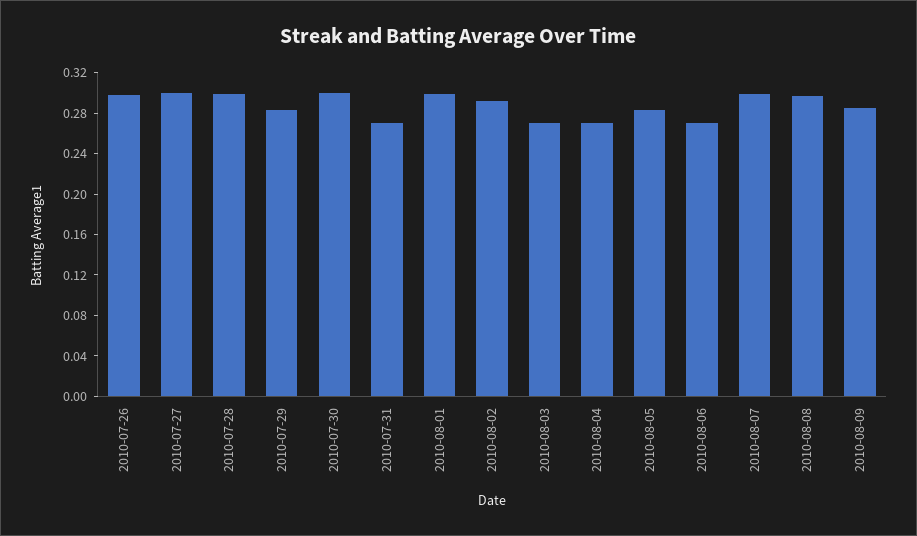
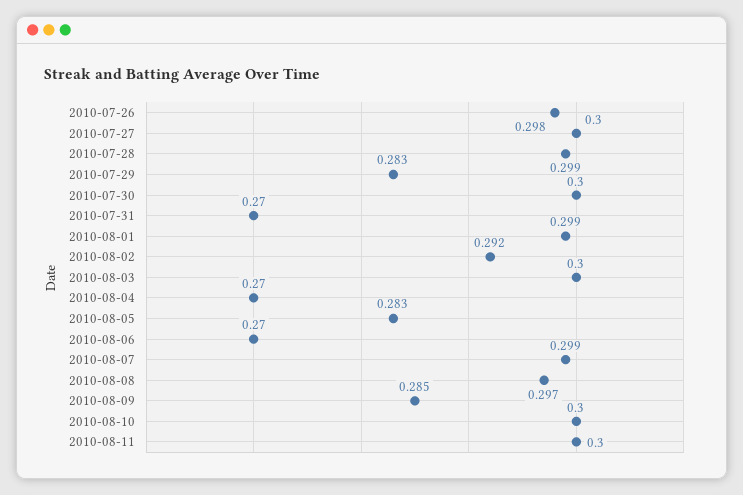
2010-08-03: 0.27 -> 0.3
2010-08-10: none -> 0.3
2010-08-11: none -> 0.3

